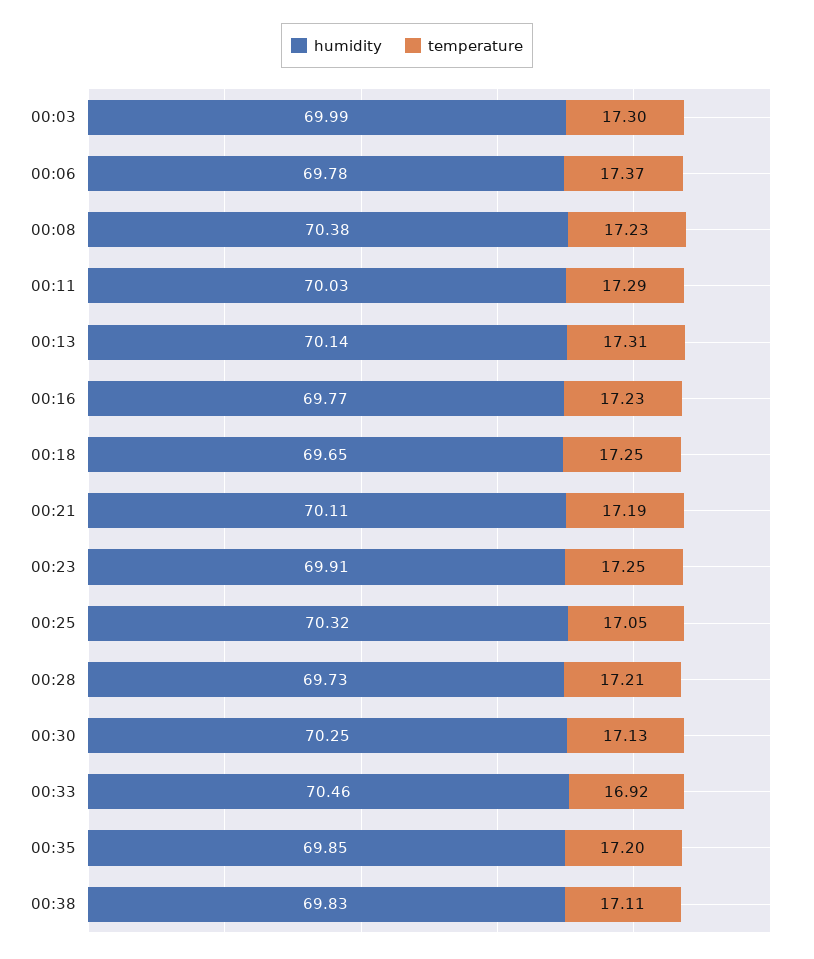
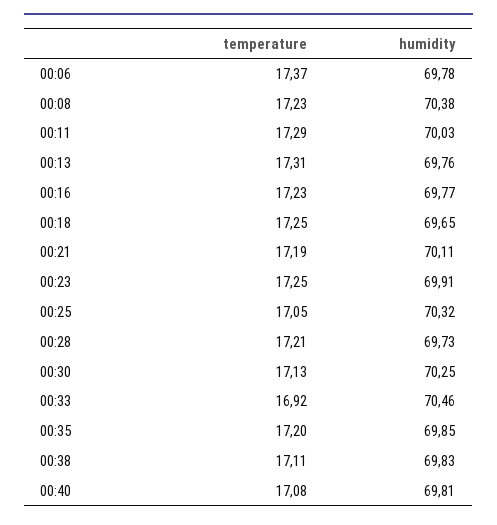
humidity, 00:03: 69.99 -> none
temperature, 00:03: 17.3 -> none
humidity, 00:13: 70.14 -> 69.76
temperature, 00:40: none -> 17.08
humidity, 00:40: none -> 69.81

